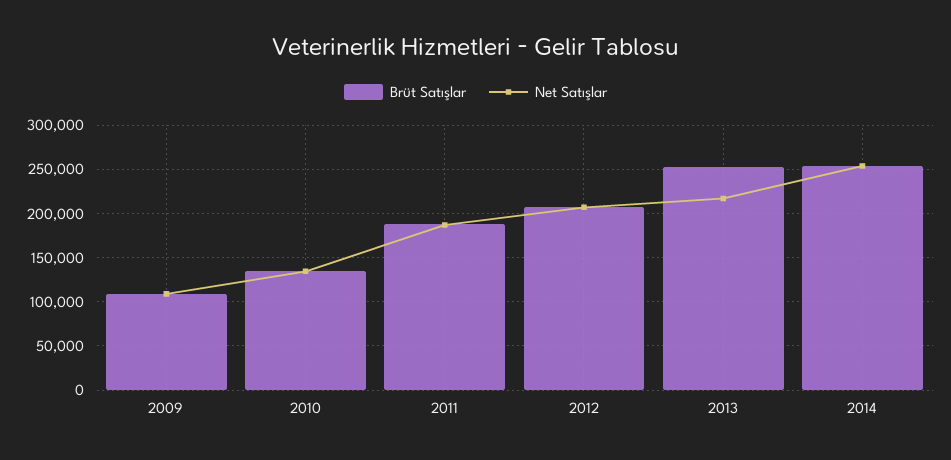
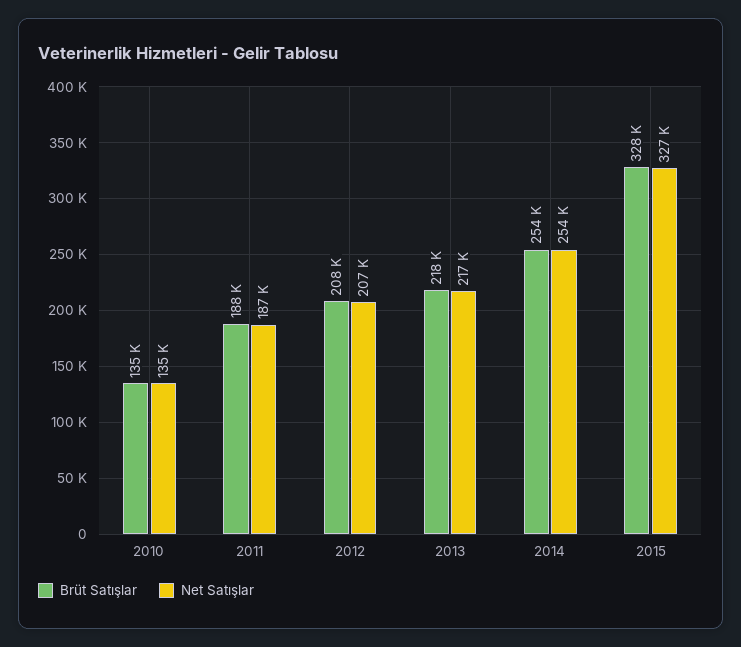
Brüt Satışlar, 2009: 110000 -> none
Net Satışlar, 2009: 110000 -> none
Brüt Satışlar, 2013: 250000 -> 218000
Brüt Satışlar, 2015: none -> 328000
Net Satışlar, 2015: none -> 327000

